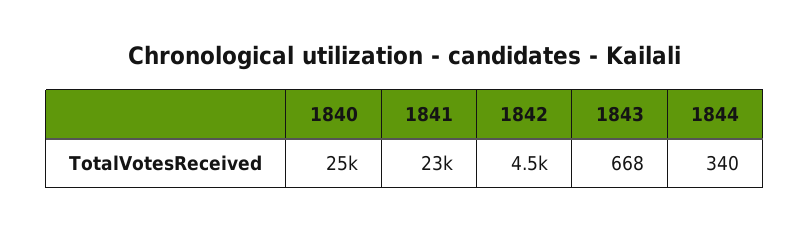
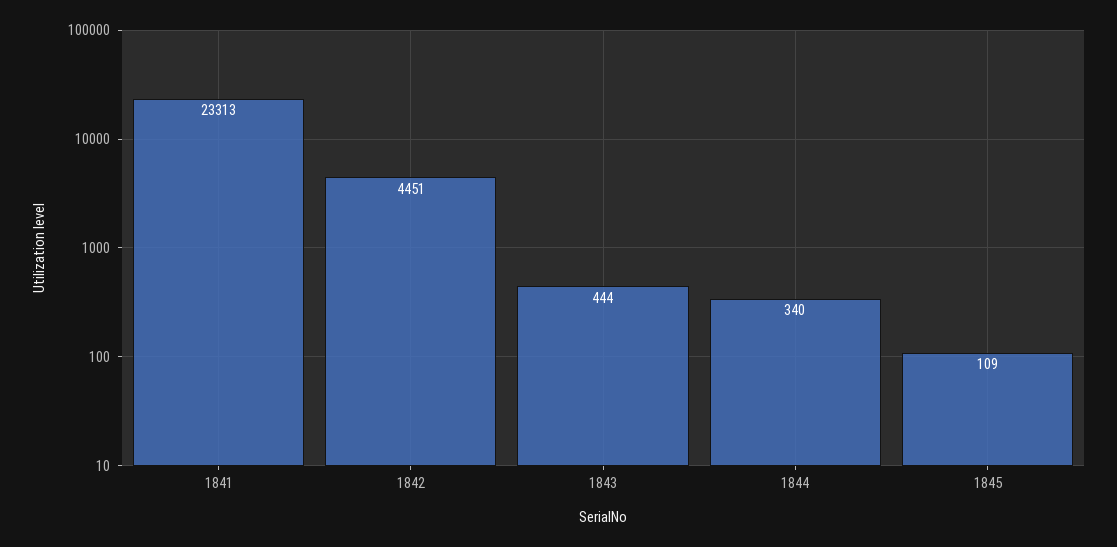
1840: 25000 -> none
1843: 668 -> 444
1845: none -> 109

